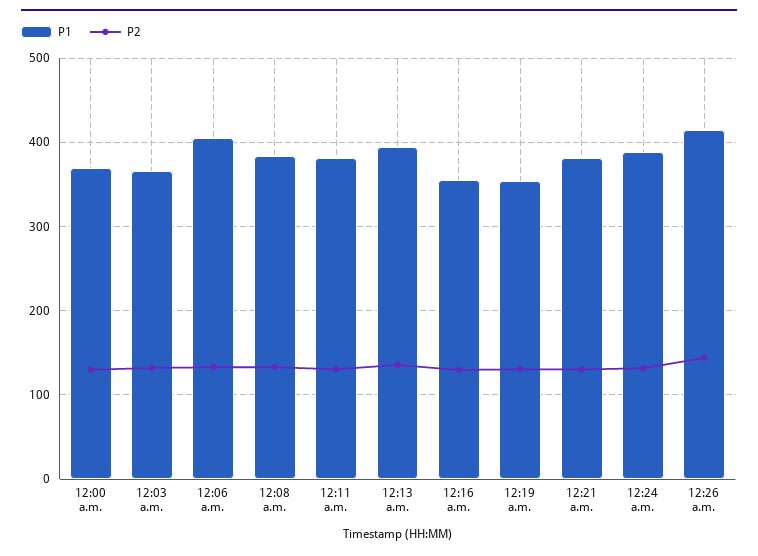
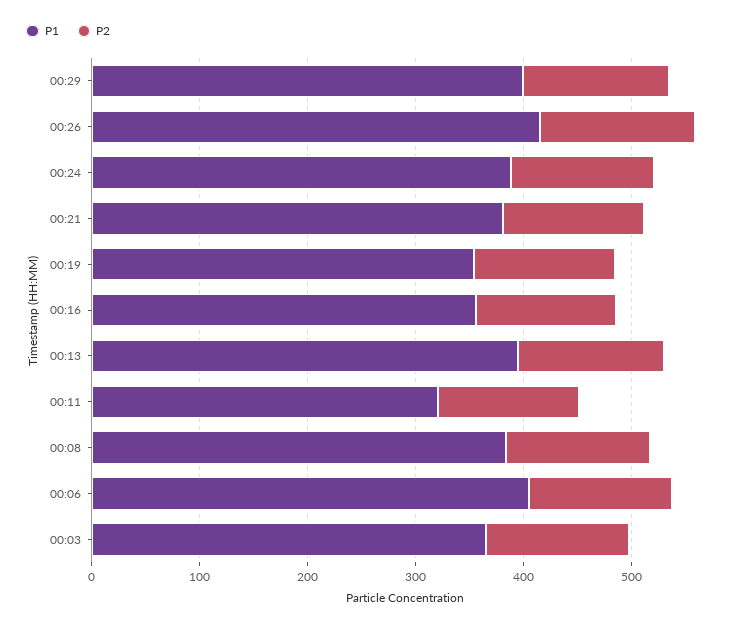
P1, 12:00 a.m.: 370 -> none
P2, 12:00 a.m.: 130 -> none
P1, 12:11 a.m.: 380 -> 320
P1, 00:29: none -> 400
P2, 00:29: none -> 140

